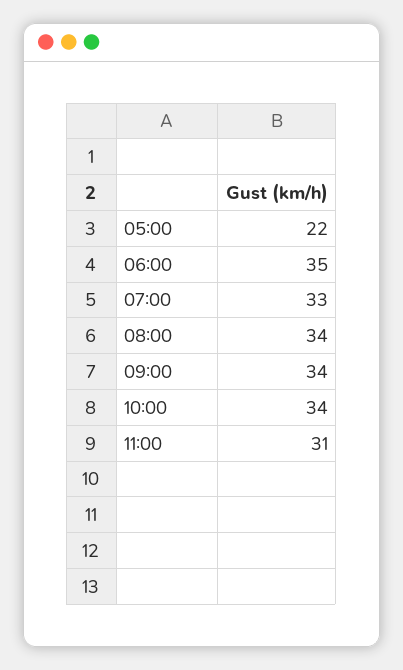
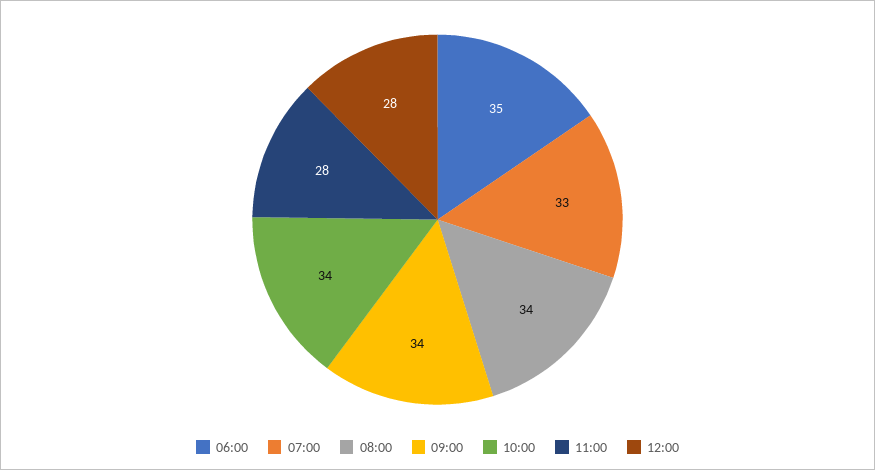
05:00: 22 -> none
11:00: 31 -> 28
12:00: none -> 28

